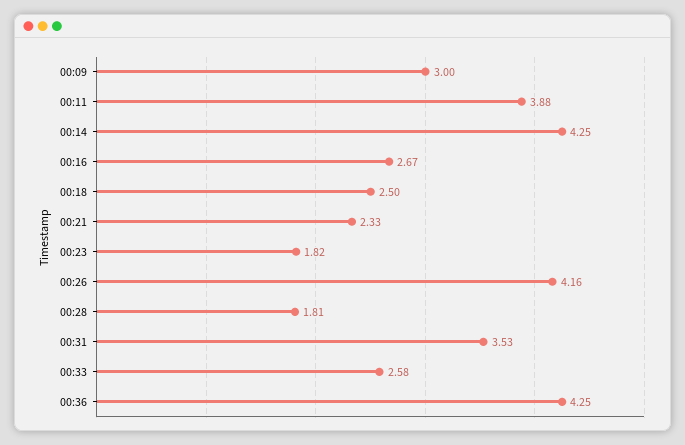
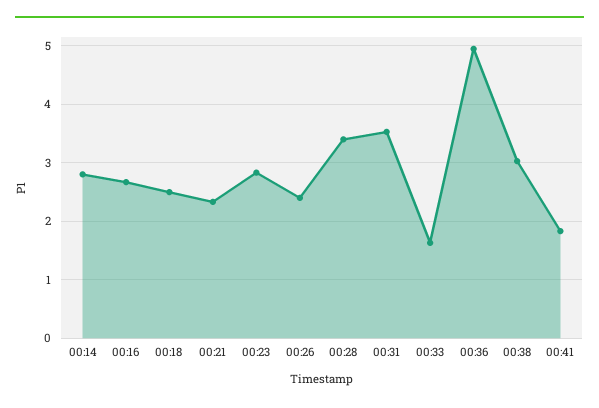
00:09: 3 -> none
00:11: 3.88 -> none
00:14: 4.25 -> 2.8
00:23: 1.82 -> 2.8
00:26: 4.16 -> 2.4
00:28: 1.81 -> 3.4
00:33: 2.58 -> 1.6
00:36: 4.25 -> 5
00:38: none -> 3
00:41: none -> 1.8

